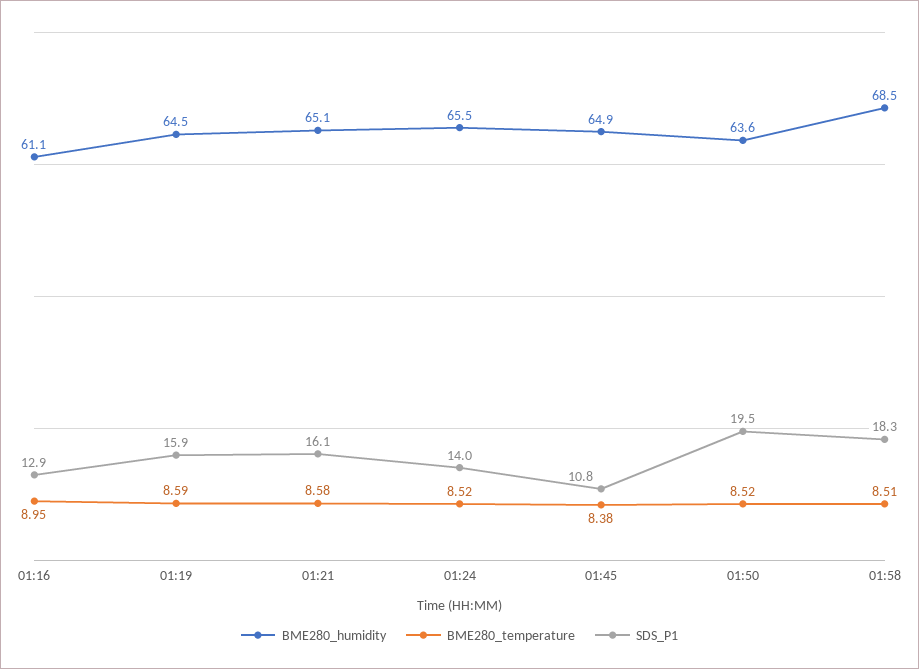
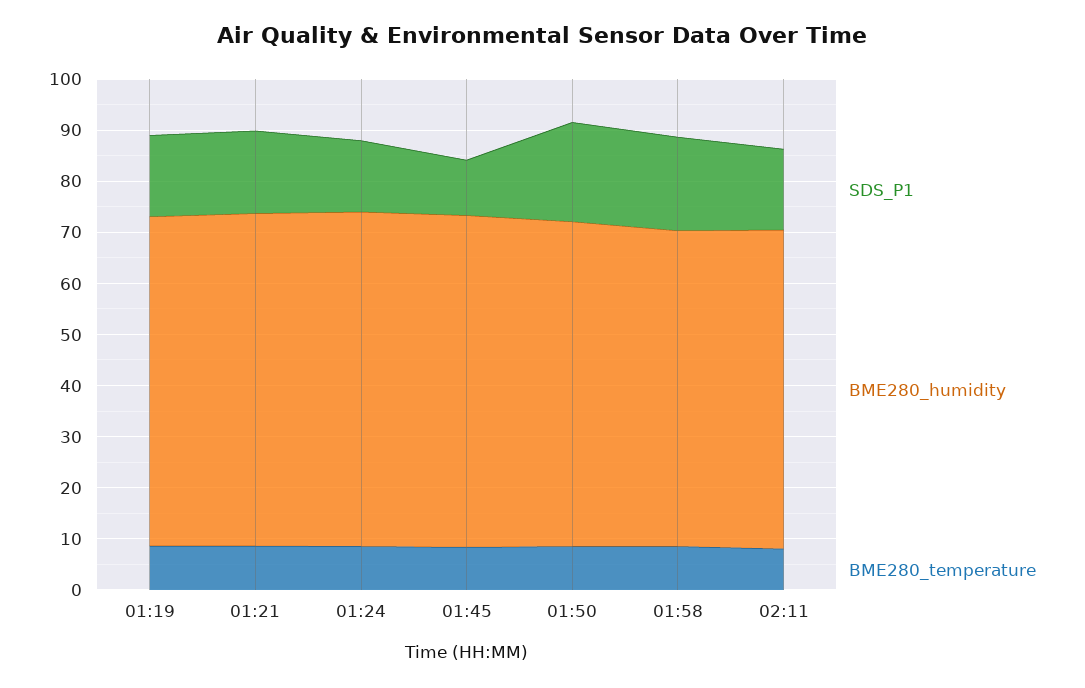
BME280_humidity, 01:16: 61.1 -> none
BME280_temperature, 01:16: 8.95 -> none
SDS_P1, 01:16: 12.9 -> none
BME280_humidity, 01:58: 68.5 -> 62
SDS_P1, 02:11: none -> 16
BME280_humidity, 02:11: none -> 62
BME280_temperature, 02:11: none -> 8

